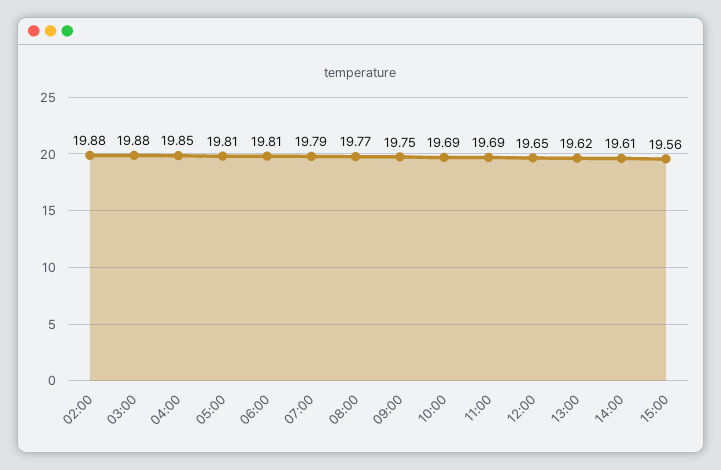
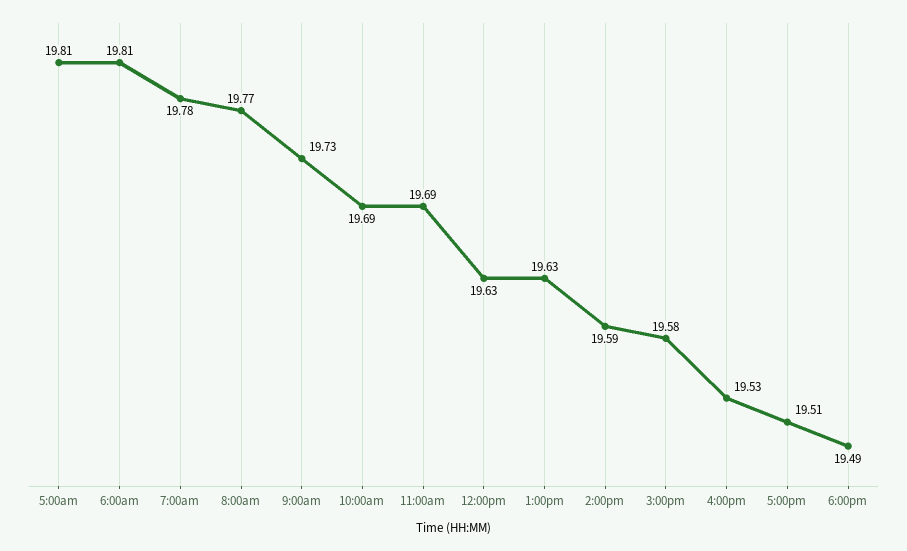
02:00: 19.88 -> none
03:00: 19.88 -> none
04:00: 19.85 -> none
07:00: 19.79 -> 19.78
09:00: 19.75 -> 19.73
12:00: 19.65 -> 19.63
13:00: 19.62 -> 19.63
14:00: 19.61 -> 19.59
15:00: 19.56 -> 19.58
4:00pm: none -> 19.53
5:00pm: none -> 19.51
6:00pm: none -> 19.49

